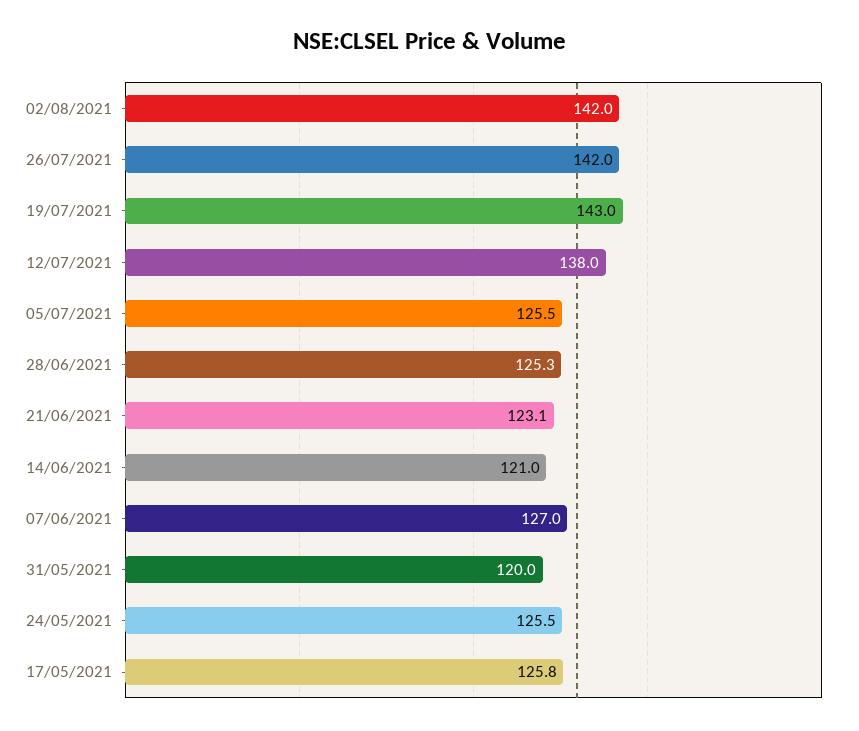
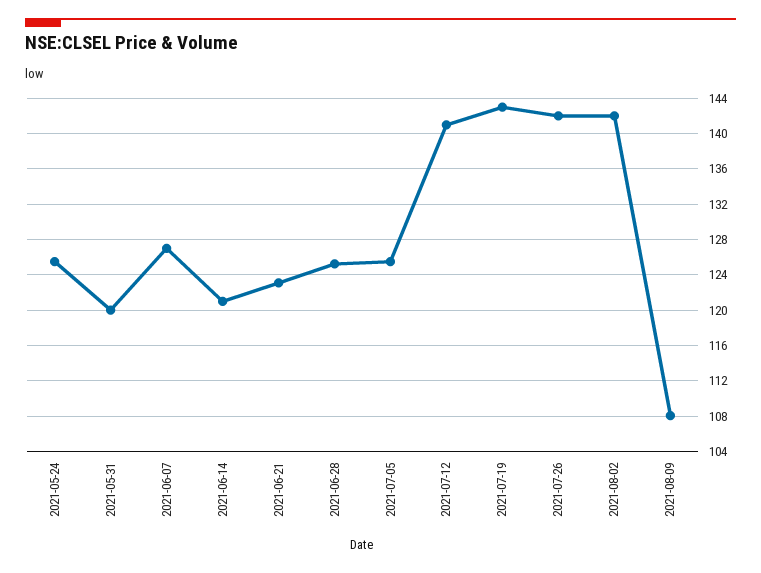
12/07/2021: 138 -> 141
17/05/2021: 125.8 -> none
2021-08-09: none -> 108

